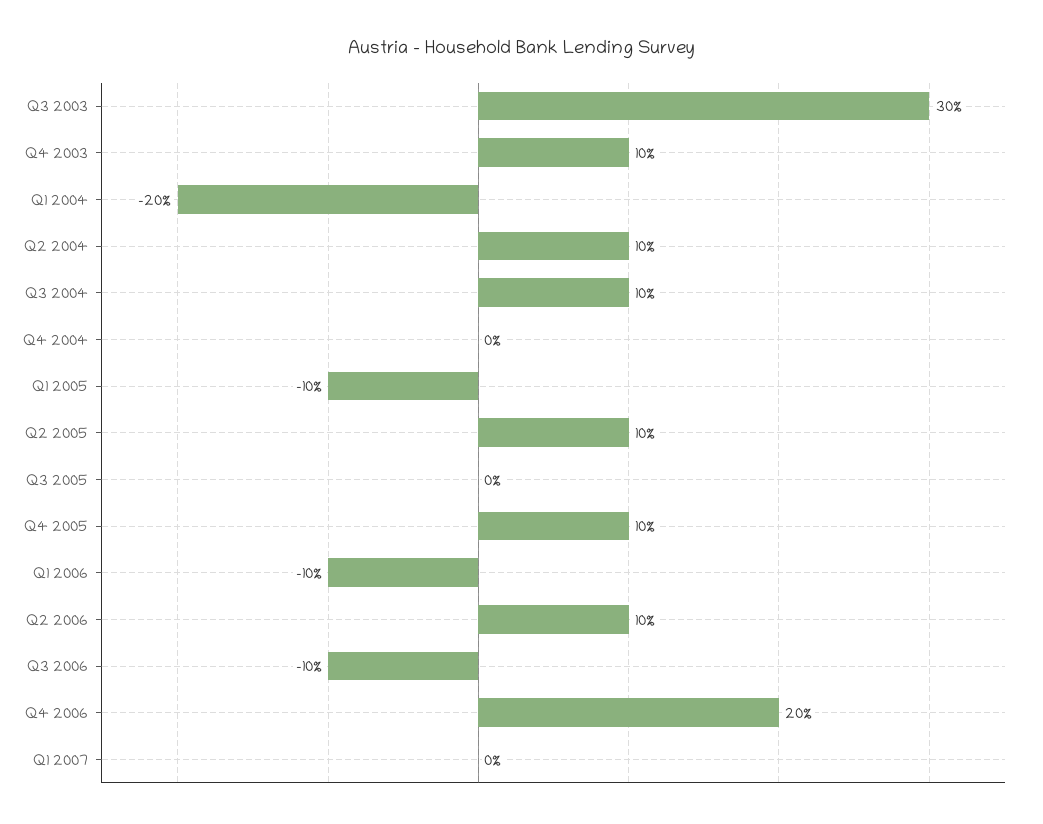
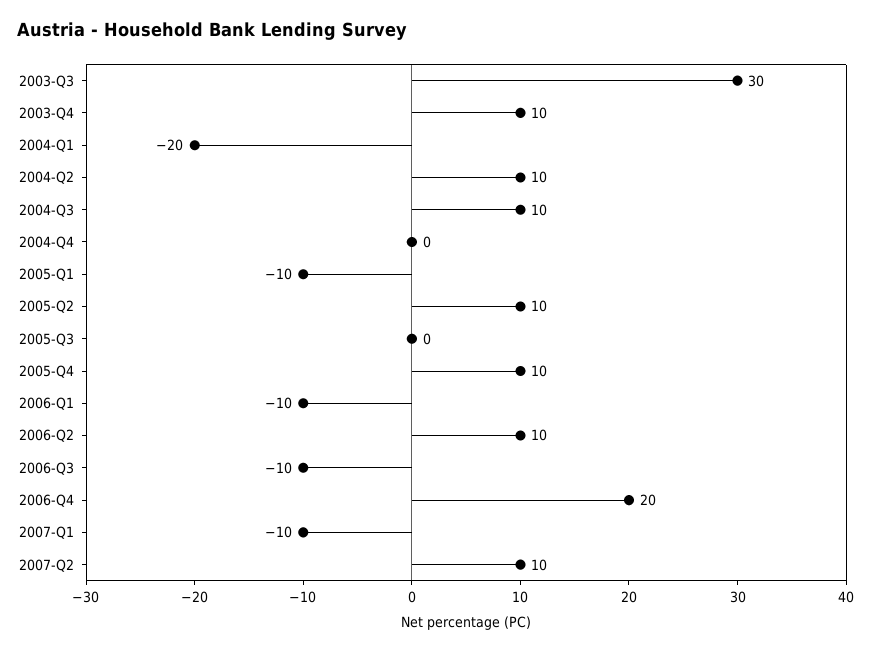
Q1 2007: 0 -> -10
2007-Q2: none -> 10

